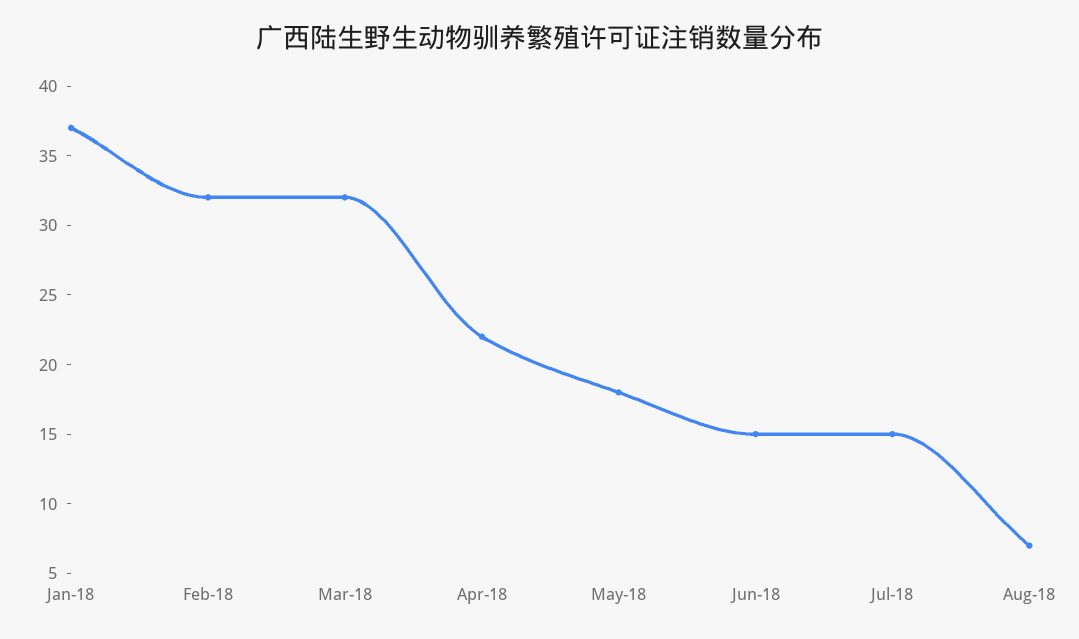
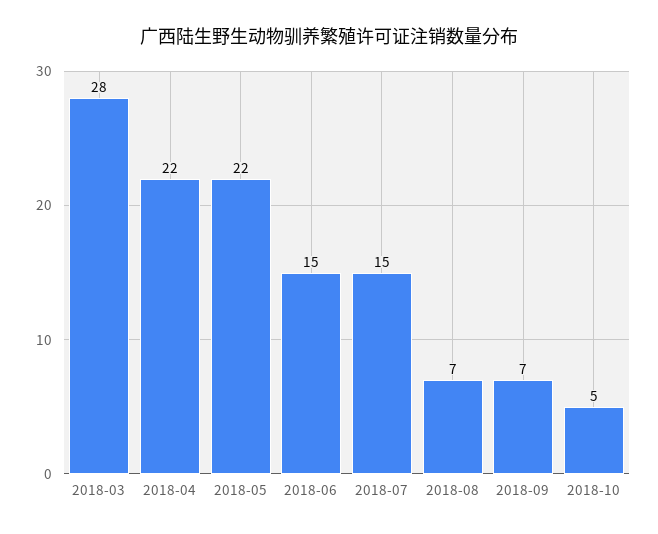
Jan-18: 37 -> none
Feb-18: 32 -> none
Mar-18: 32 -> 28
May-18: 18 -> 22
2018-09: none -> 7
2018-10: none -> 5

